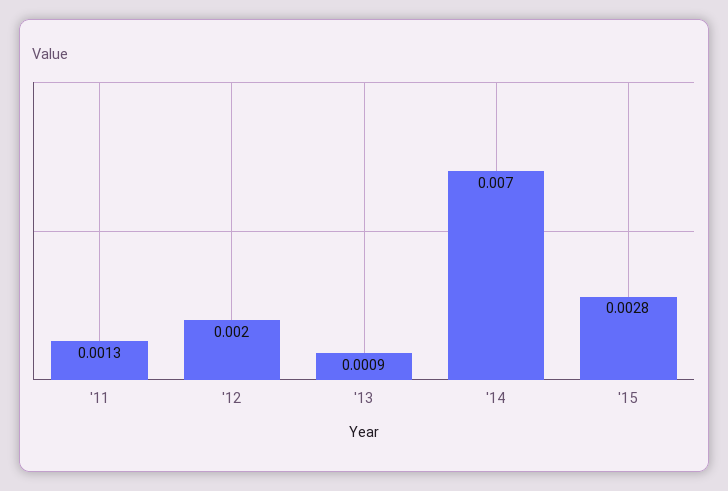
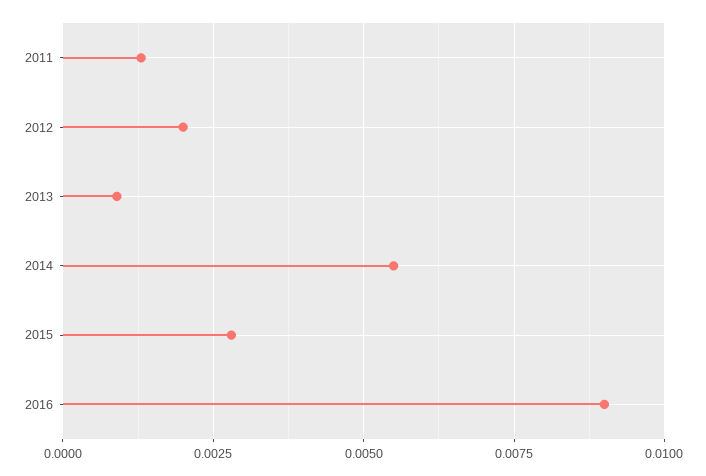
'14: 0.007 -> 0.0055
2016: none -> 0.009

